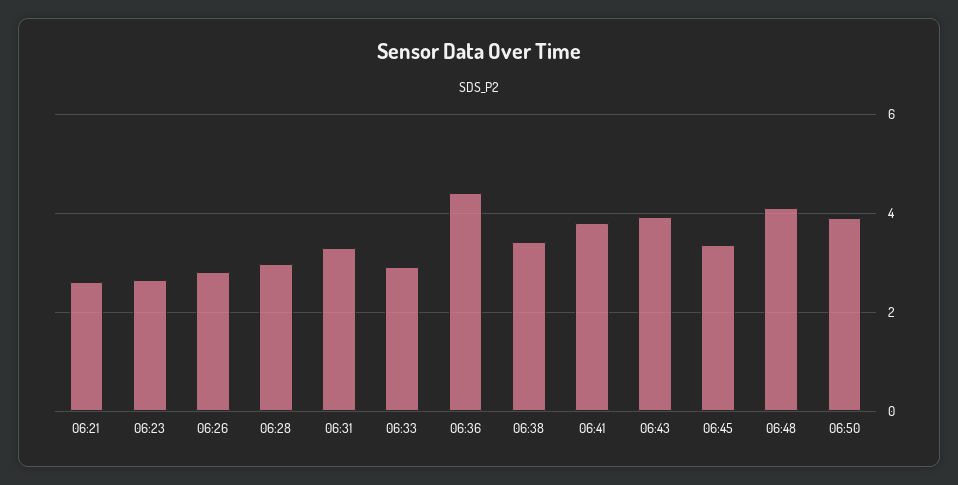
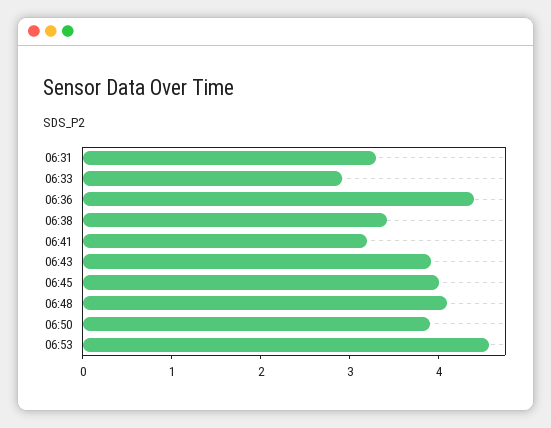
06:21: 2.6 -> none
06:23: 2.6 -> none
06:26: 2.8 -> none
06:28: 3 -> none
06:41: 3.8 -> 3.2
06:45: 3.4 -> 4
06:53: none -> 4.6

